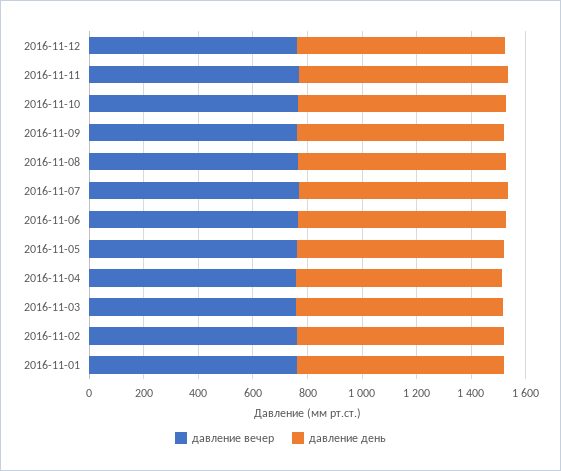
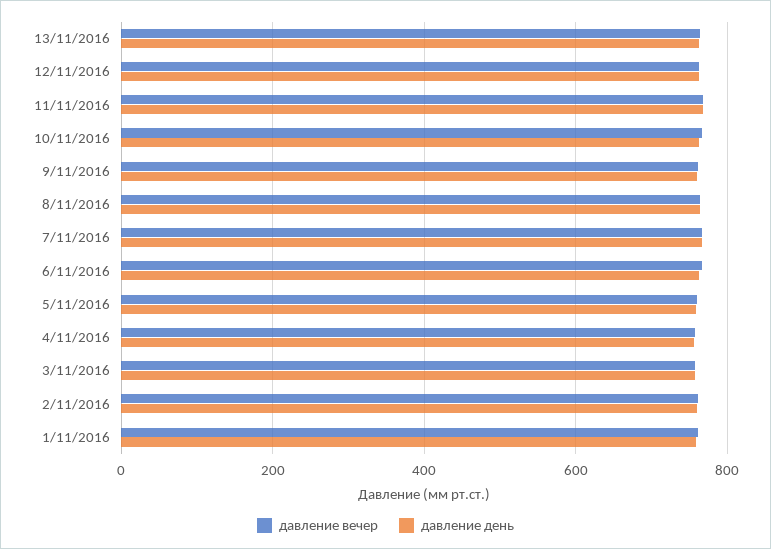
давление вечер, 13/11/2016: none -> 760
давление день, 13/11/2016: none -> 760

